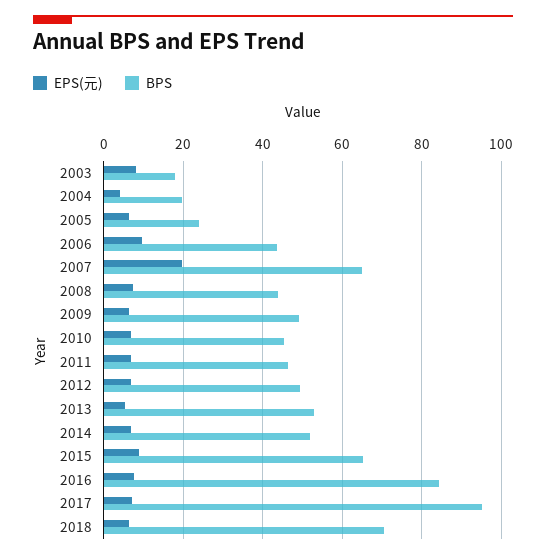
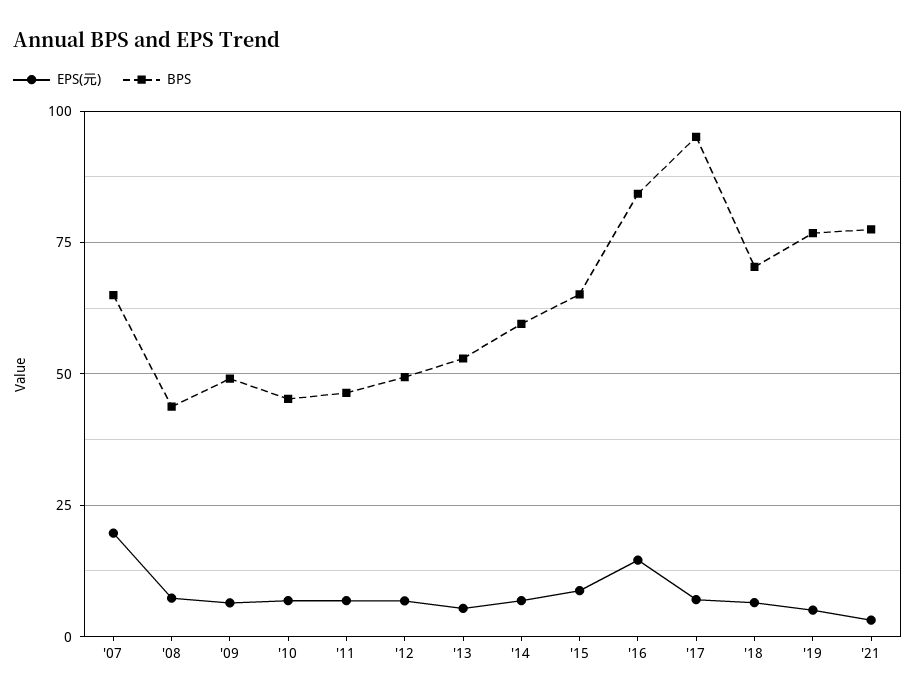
EPS(元), 2003: 8 -> none
BPS, 2003: 18 -> none
EPS(元), 2004: 4 -> none
BPS, 2004: 20 -> none
EPS(元), 2005: 6 -> none
BPS, 2005: 24 -> none
EPS(元), 2006: 10 -> none
BPS, 2006: 44 -> none
BPS, 2014: 52 -> 60
EPS(元), 2016: 8 -> 15
EPS(元), '19: none -> 5
BPS, '19: none -> 77.5
EPS(元), '21: none -> 2.5
BPS, '21: none -> 77.5

